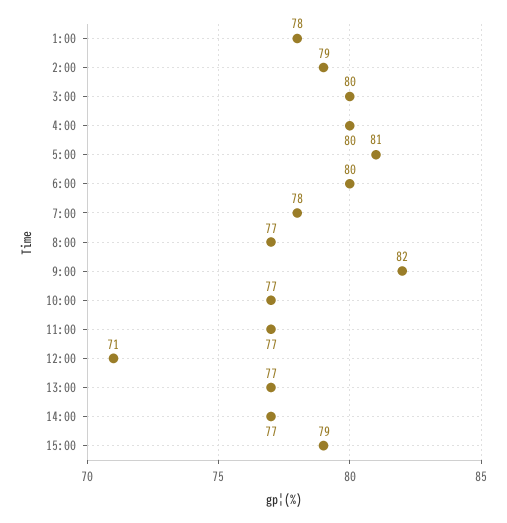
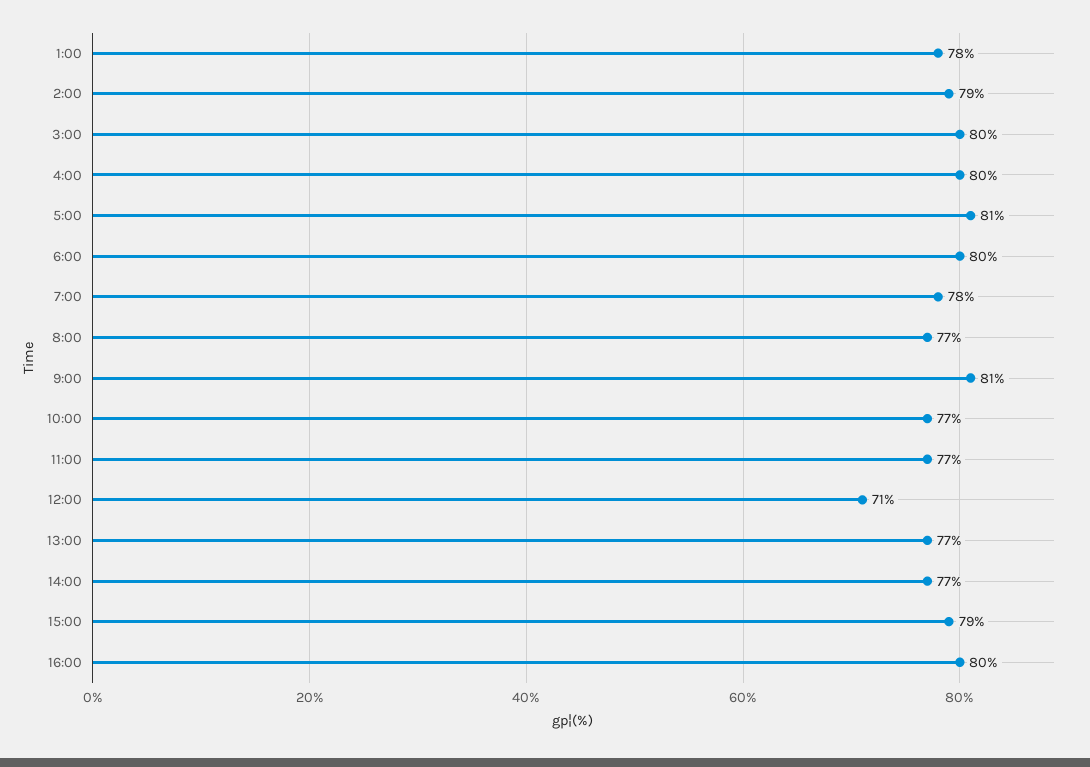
9:00: 82 -> 81
16:00: none -> 80

